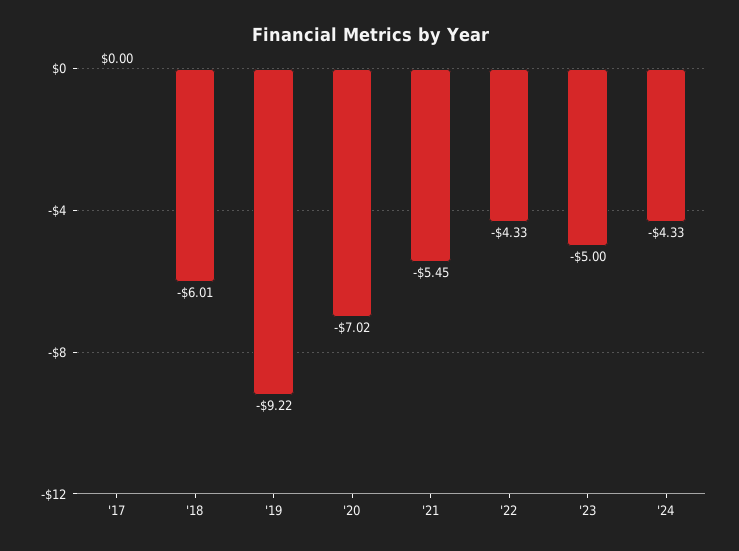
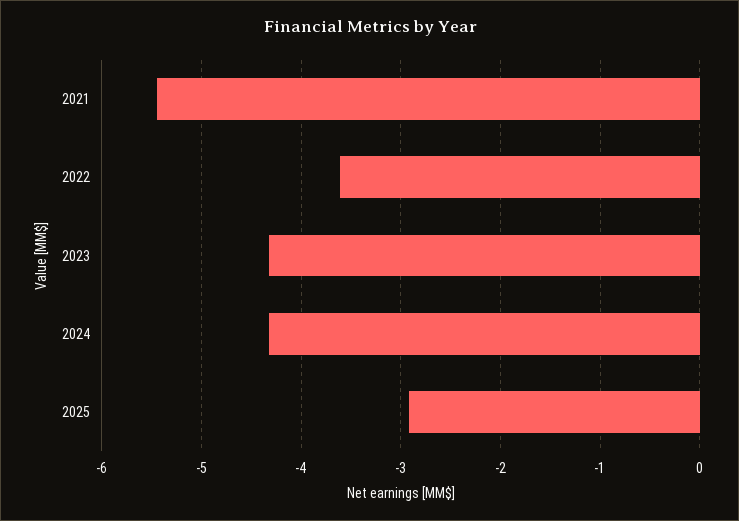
'17: 0 -> none
'18: -6.01 -> none
'19: -9.22 -> none
'20: -7.02 -> none
'22: -4.33 -> -3.6
'23: -5 -> -4.3
2025: none -> -2.9

